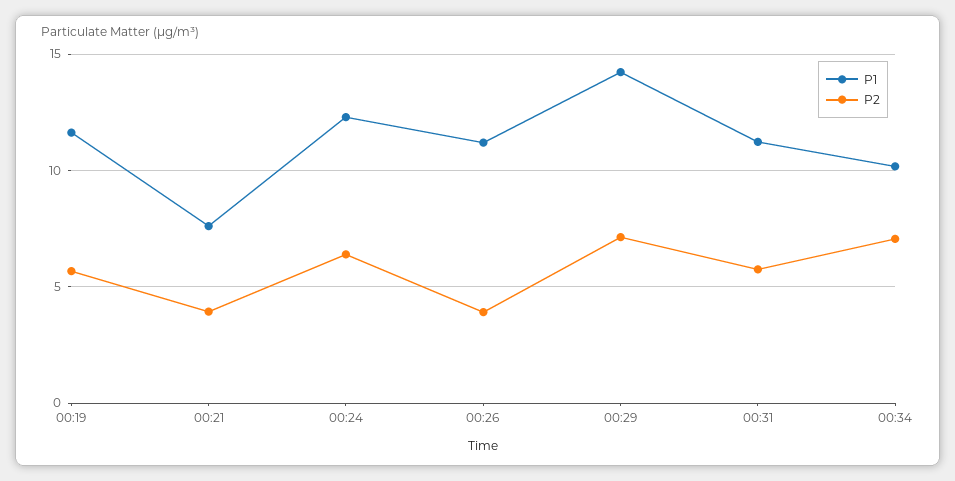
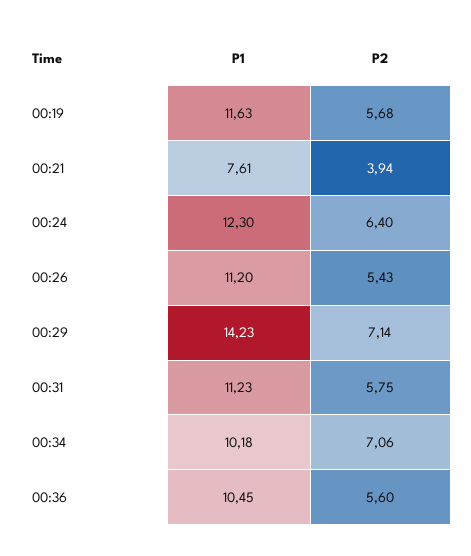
P2, 00:26: 4 -> 5.43
P1, 00:36: none -> 10.45
P2, 00:36: none -> 5.6

